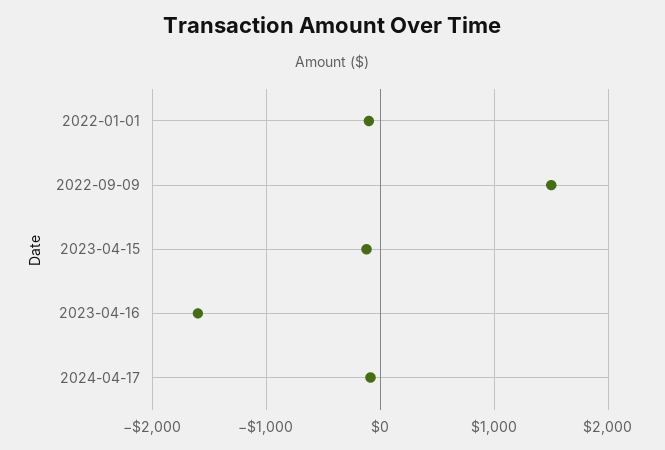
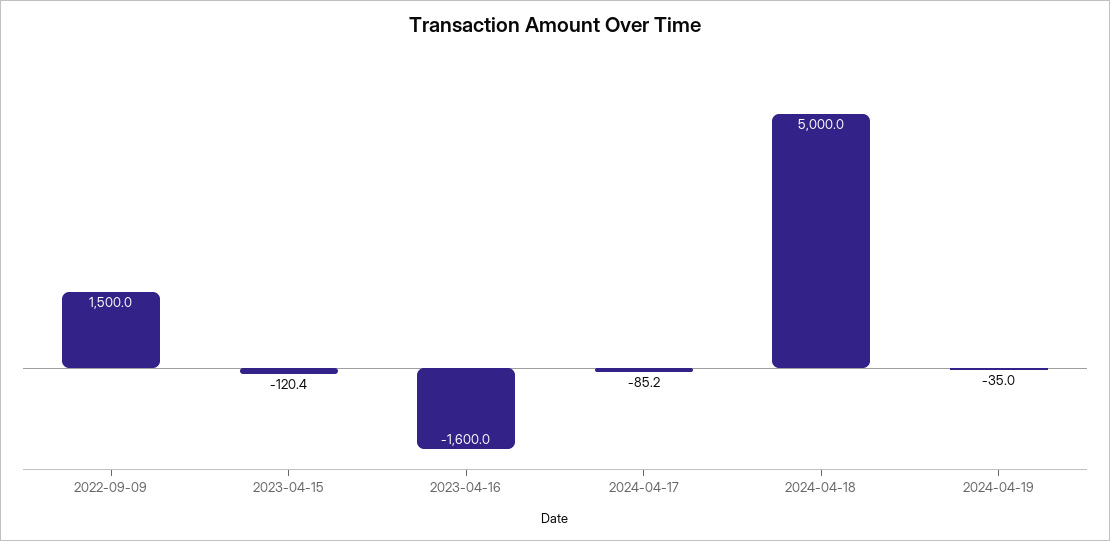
2022-01-01: -100 -> none
2024-04-18: none -> 5000
2024-04-19: none -> -35

